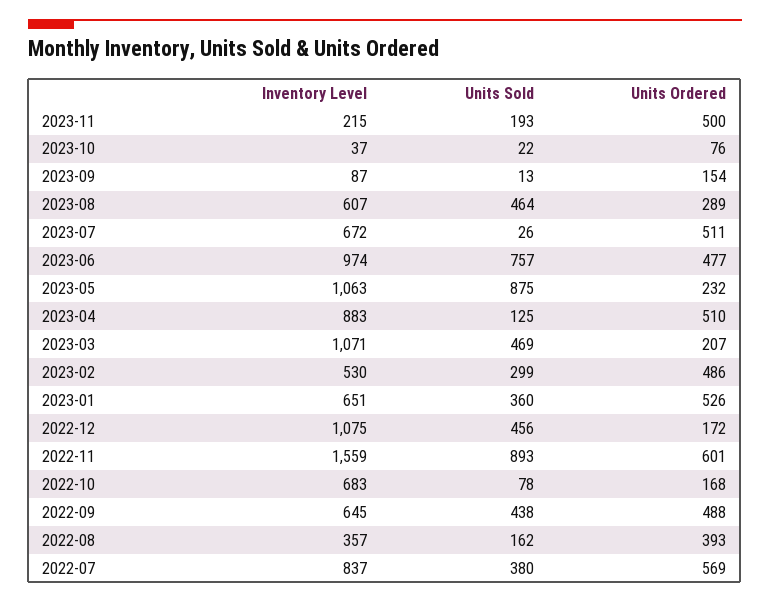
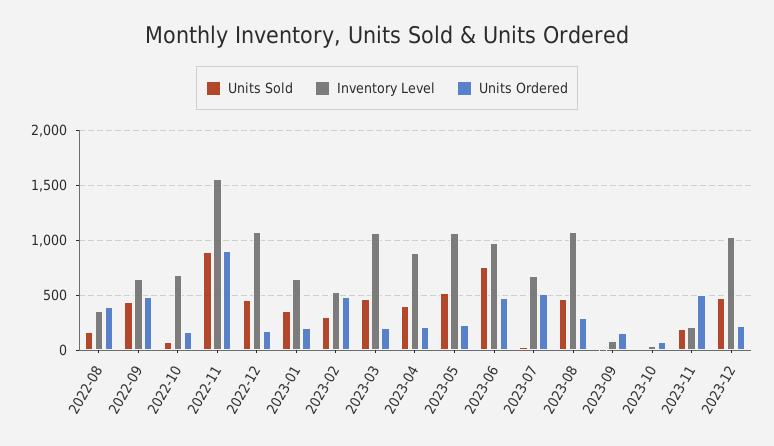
Inventory Level, 2023-08: 607 -> 1100
Units Sold, 2023-05: 875 -> 500
Units Sold, 2023-04: 125 -> 400
Units Ordered, 2023-04: 510 -> 200
Units Ordered, 2023-01: 526 -> 200
Units Ordered, 2022-11: 601 -> 900
Inventory Level, 2022-07: 837 -> none
Units Sold, 2022-07: 380 -> none
Units Ordered, 2022-07: 569 -> none
Units Sold, 2023-12: none -> 500
Inventory Level, 2023-12: none -> 1000
Units Ordered, 2023-12: none -> 200

